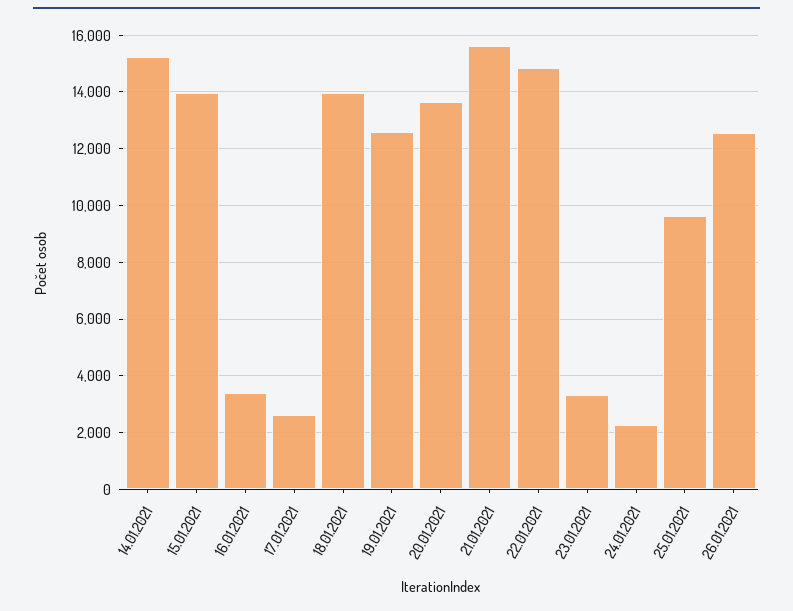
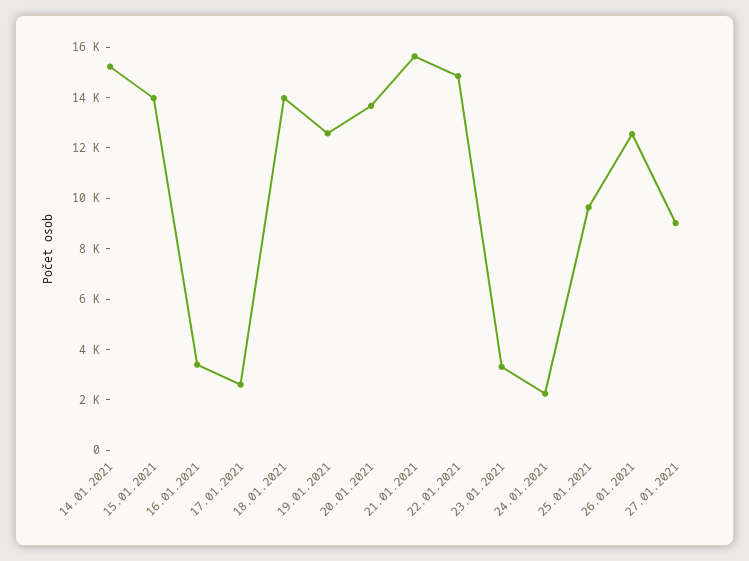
27.01.2021: none -> 9000

